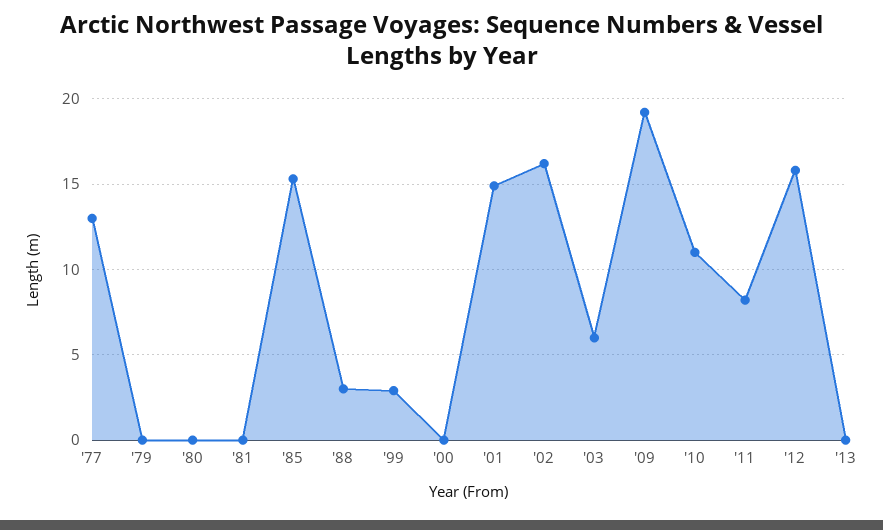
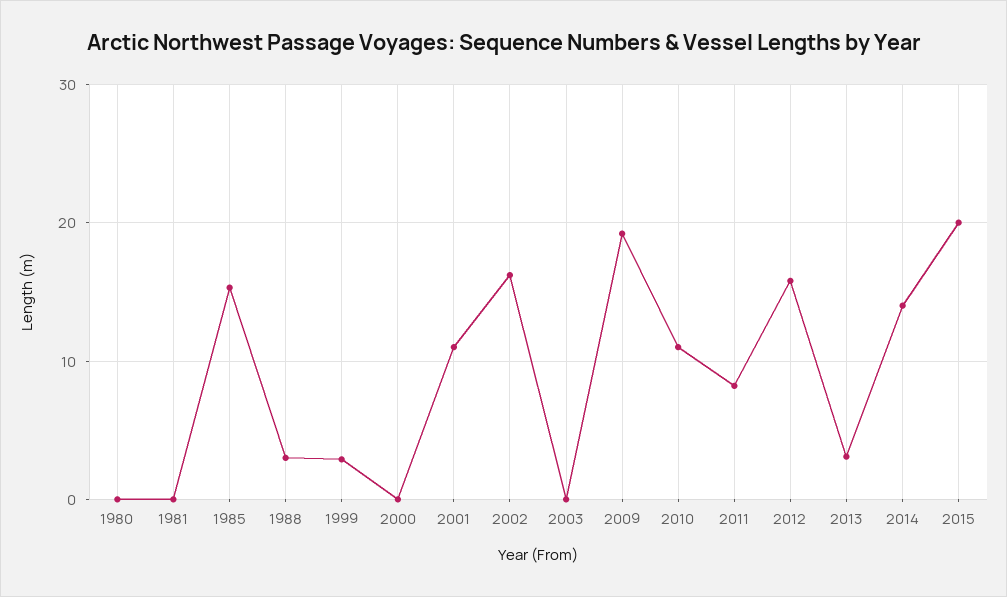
'77: 13 -> none
'79: 0 -> none
'01: 15 -> 11
'03: 6 -> 0
'13: 0 -> 3
2014: none -> 14
2015: none -> 20

